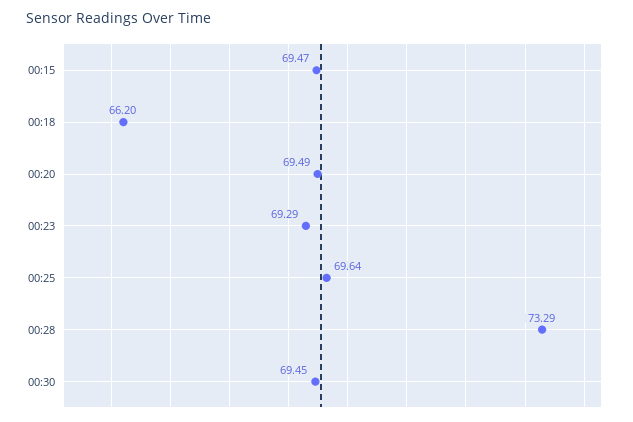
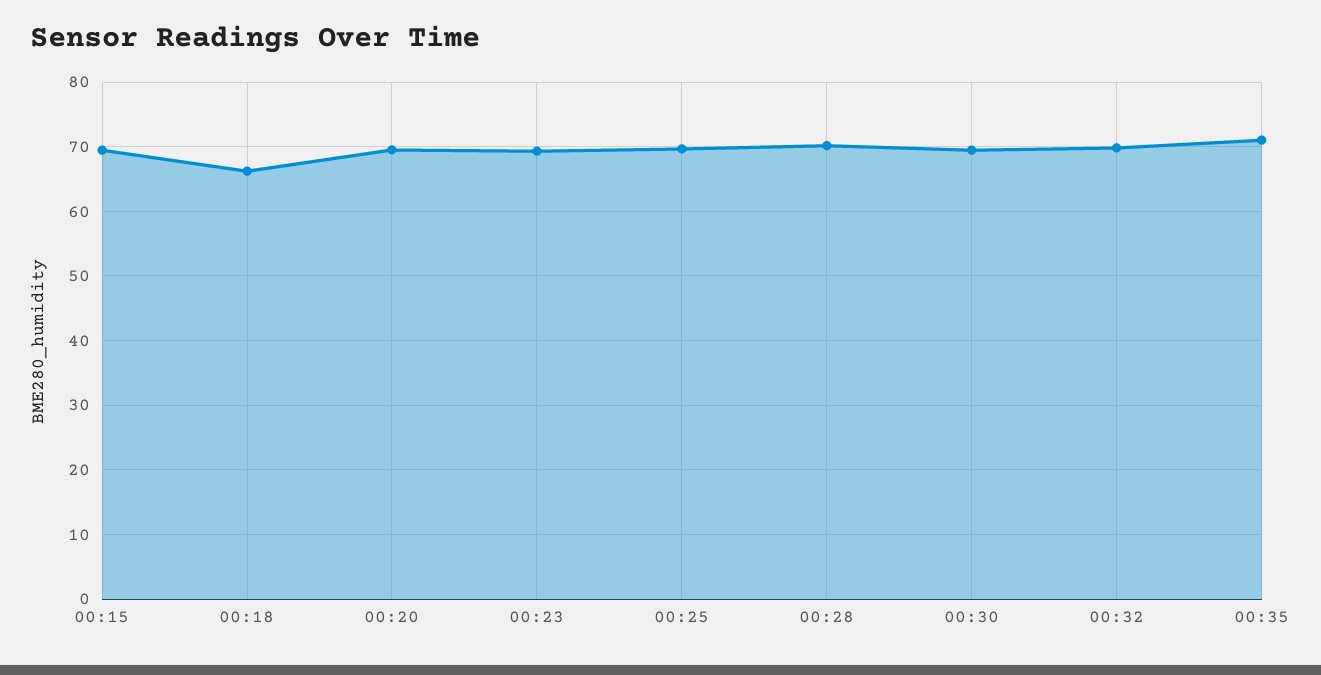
00:28: 73.29 -> 70
00:32: none -> 70
00:35: none -> 71

